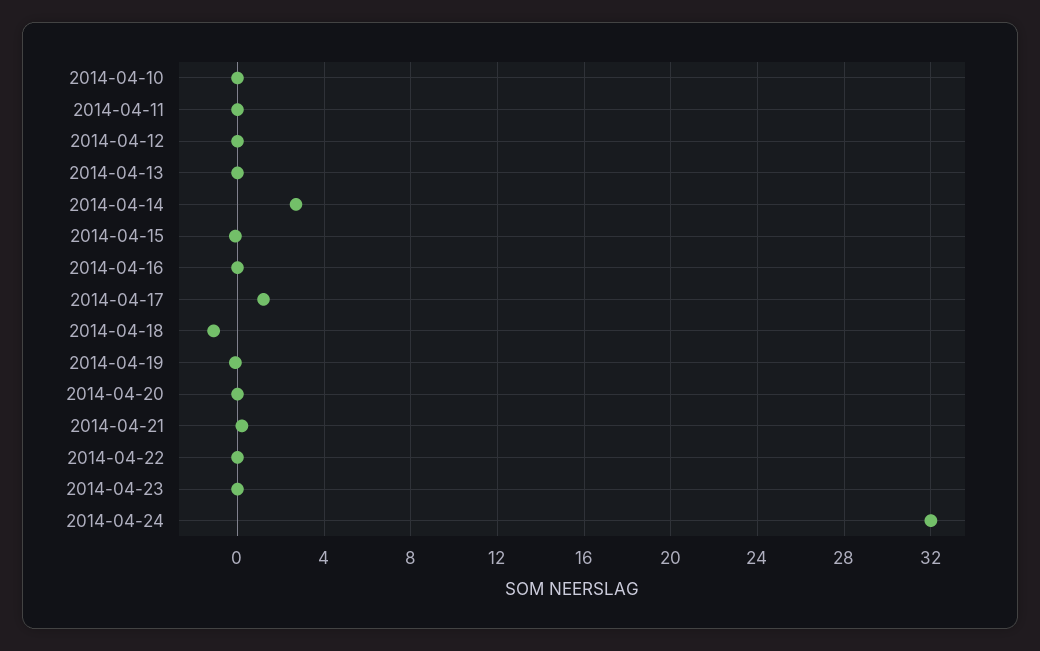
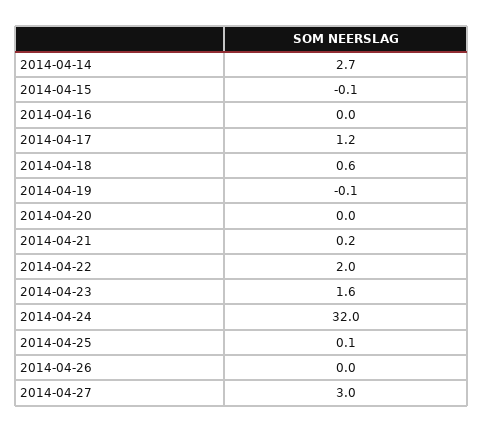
2014-04-10: 0 -> none
2014-04-11: 0 -> none
2014-04-12: 0 -> none
2014-04-13: 0 -> none
2014-04-18: -1 -> 0.6
2014-04-22: 0 -> 2
2014-04-23: 0 -> 1.6
2014-04-25: none -> 0.1
2014-04-26: none -> 0
2014-04-27: none -> 3

